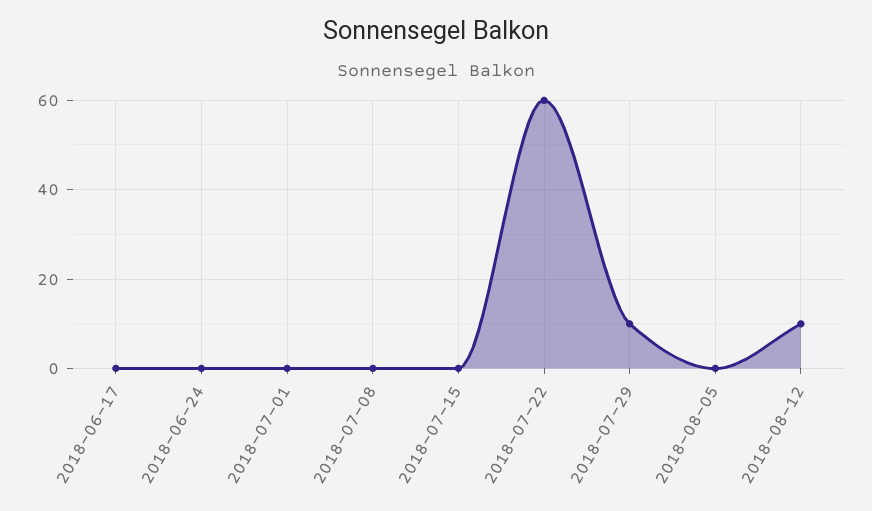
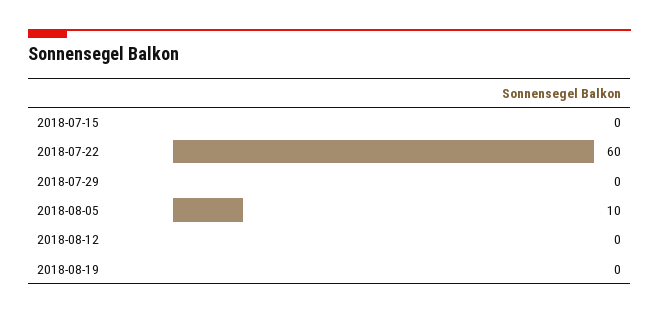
2018-06-17: 0 -> none
2018-06-24: 0 -> none
2018-07-01: 0 -> none
2018-07-08: 0 -> none
2018-07-29: 10 -> 0
2018-08-05: 0 -> 10
2018-08-12: 10 -> 0
2018-08-19: none -> 0

